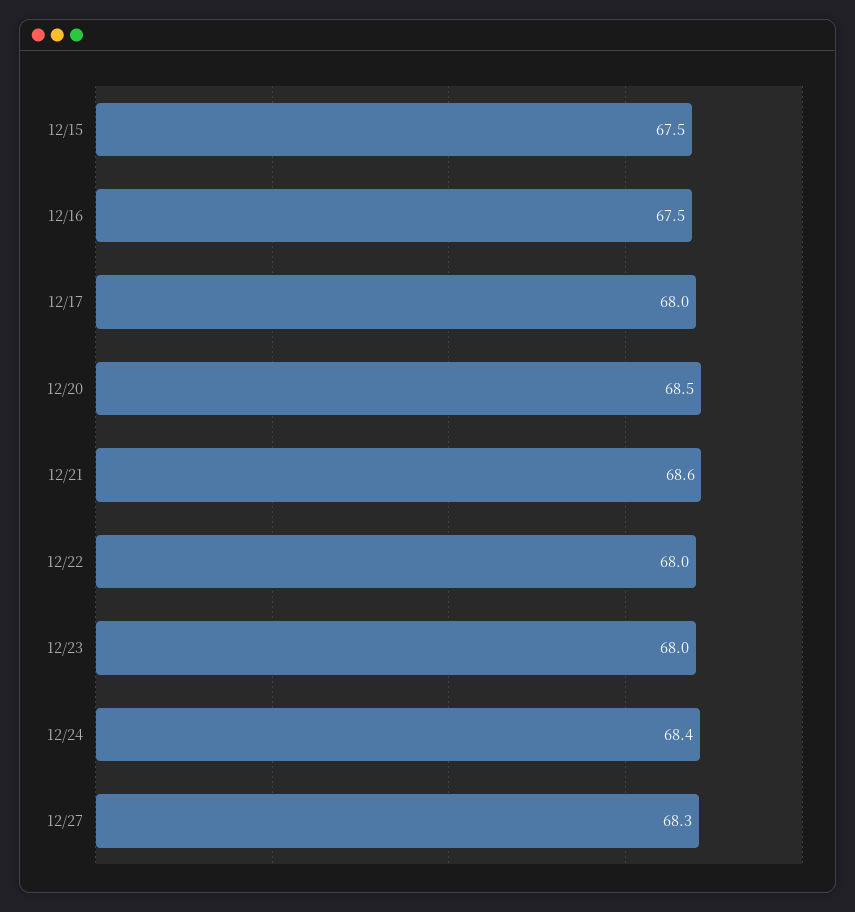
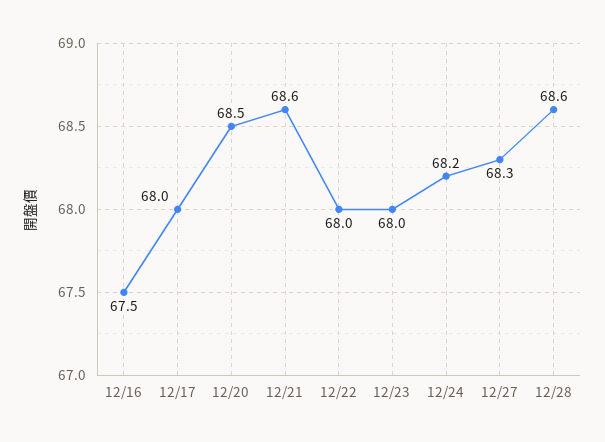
12/15: 67.5 -> none
12/24: 68.4 -> 68.2
12/28: none -> 68.6

